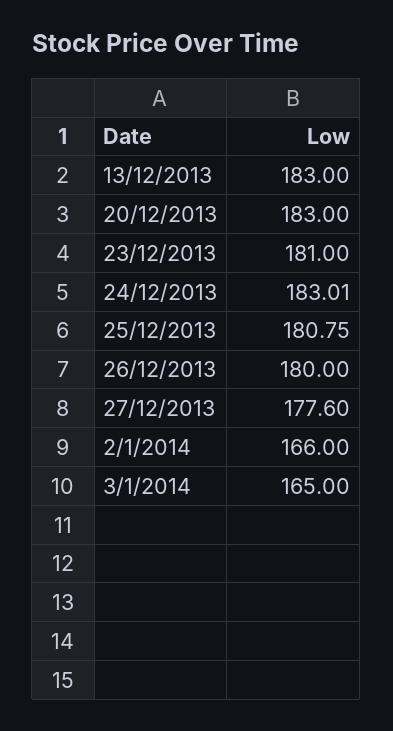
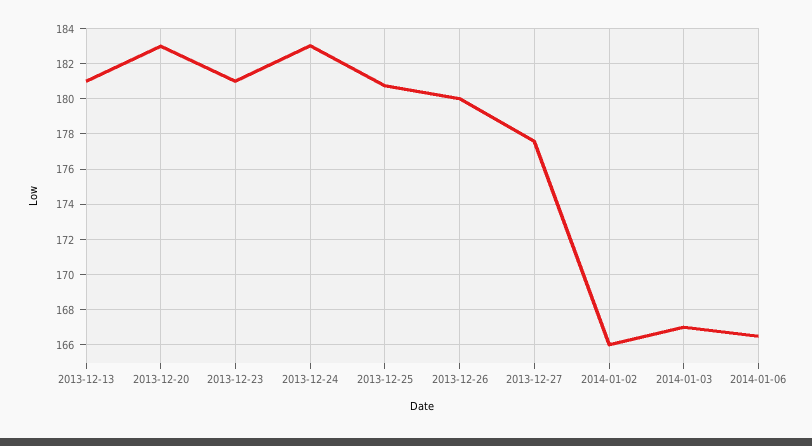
13/12/2013: 183 -> 181
3/1/2014: 165 -> 167
2014-01-06: none -> 166.5

